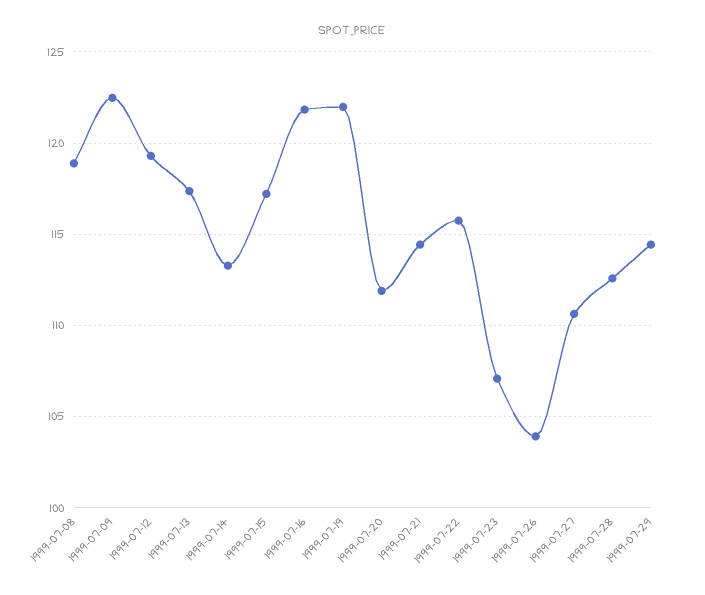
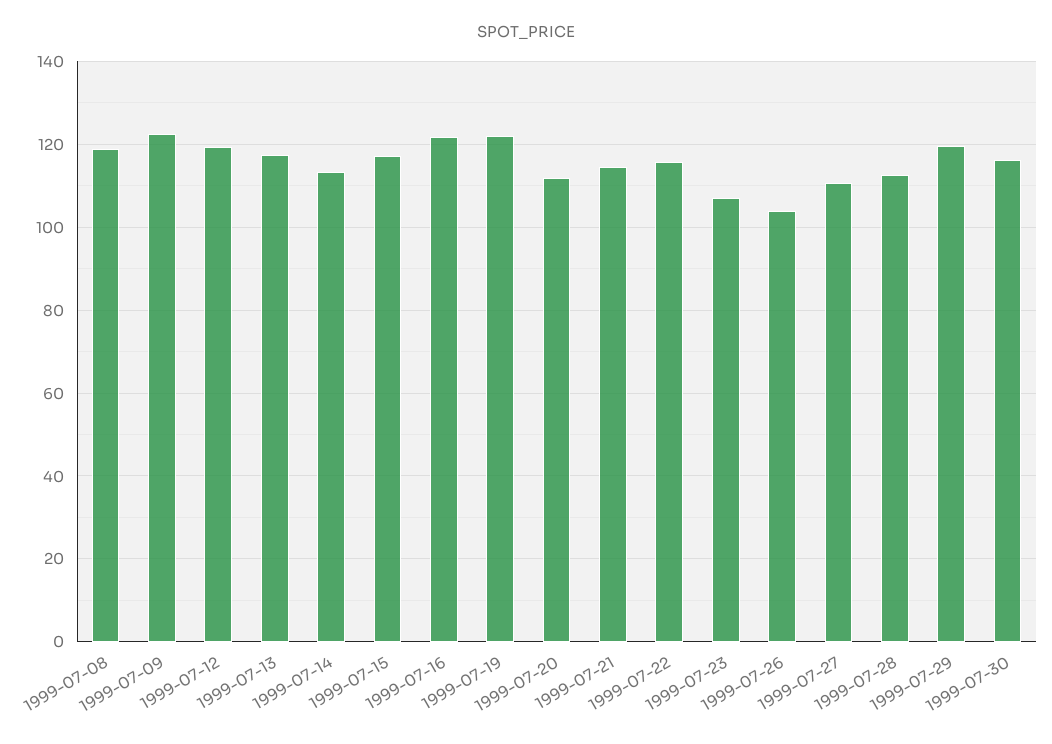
1999-07-29: 114.5 -> 120
1999-07-30: none -> 116

